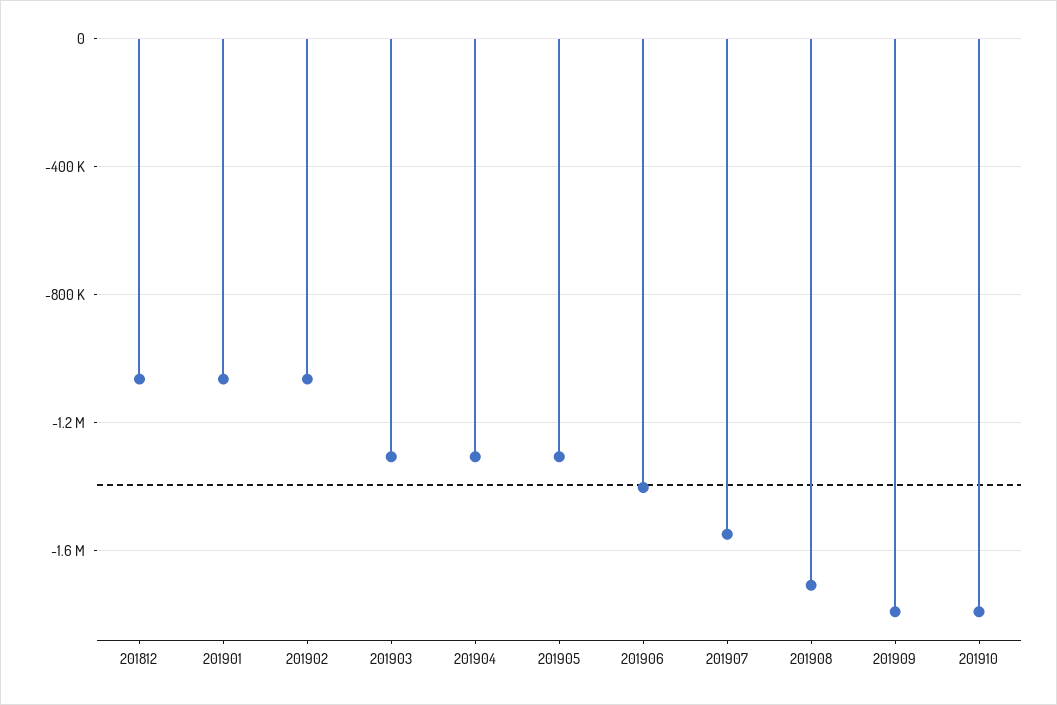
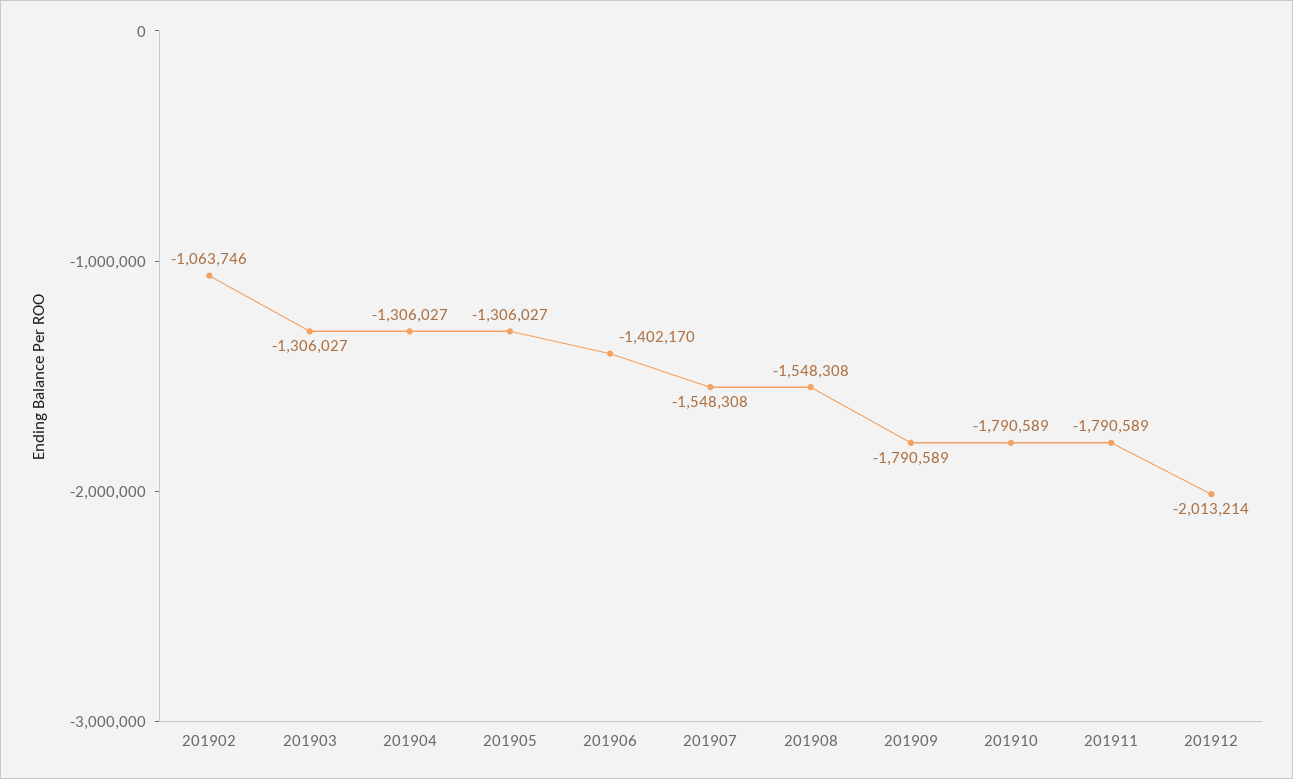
201812: -1050000 -> none
201901: -1050000 -> none
201908: -1700000 -> -1548308
201911: none -> -1790589
201912: none -> -2013214

